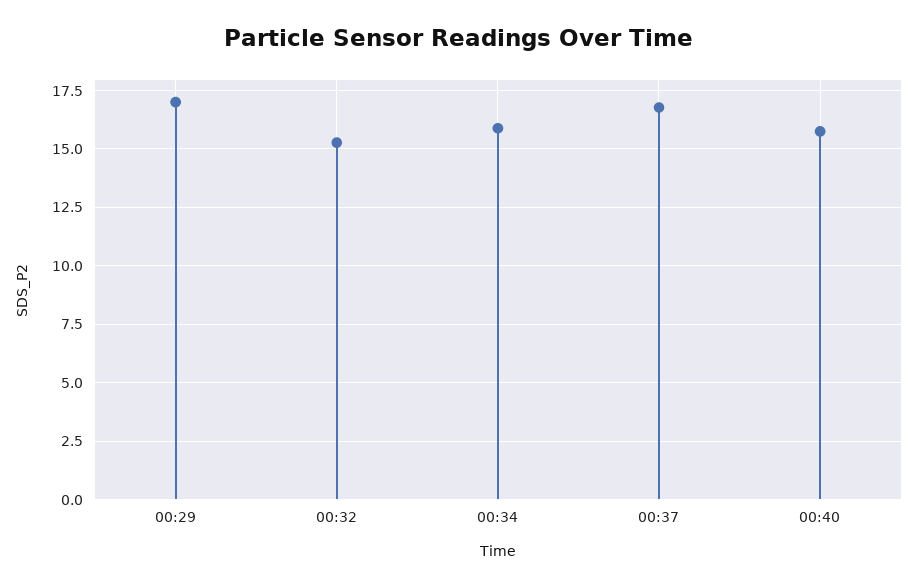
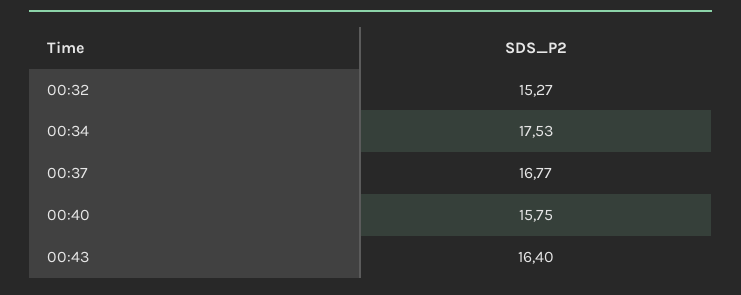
00:29: 17 -> none
00:34: 16 -> 17.53
00:43: none -> 16.4

